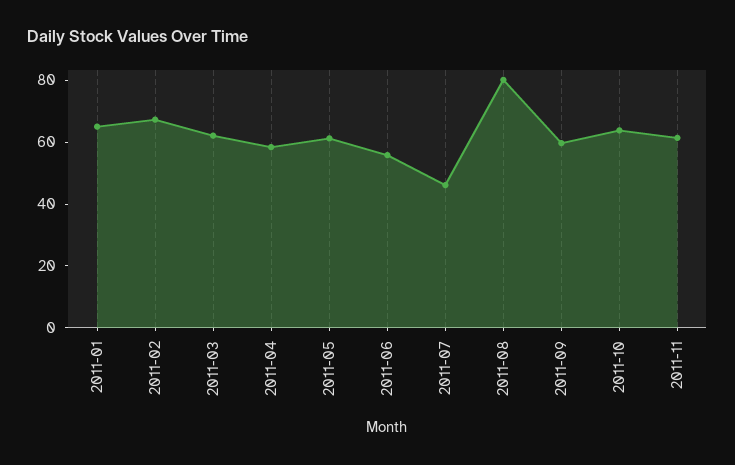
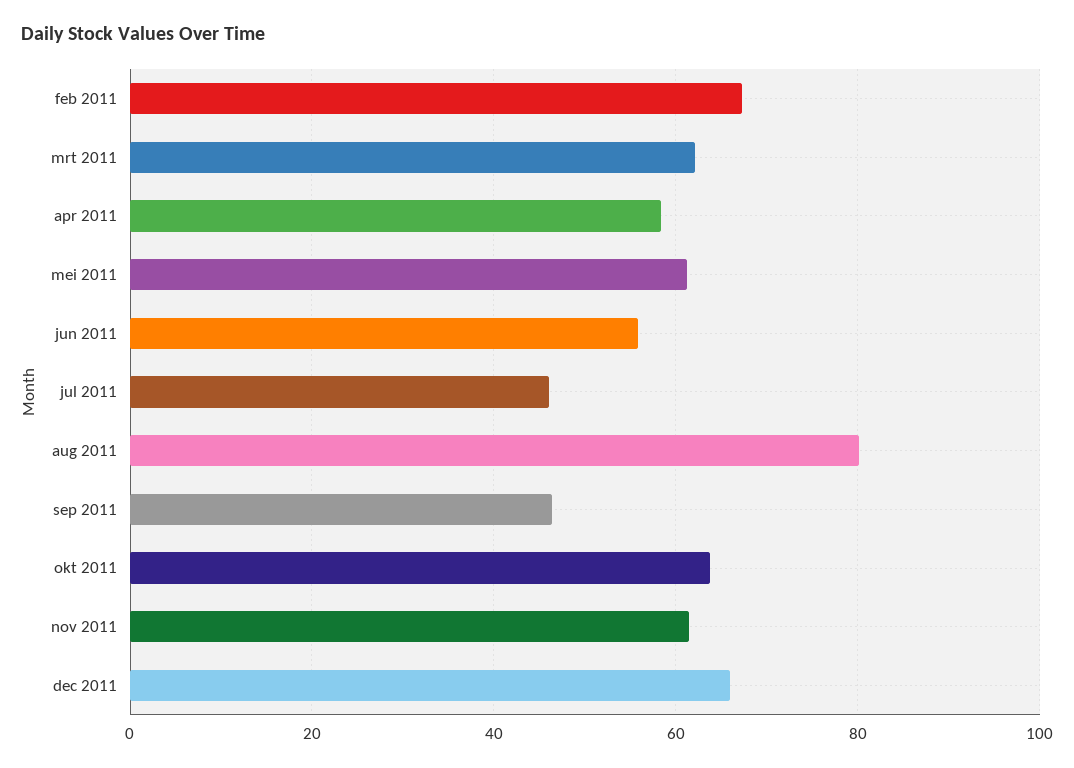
2011-01: 65 -> none
2011-09: 60 -> 46
dec 2011: none -> 66

